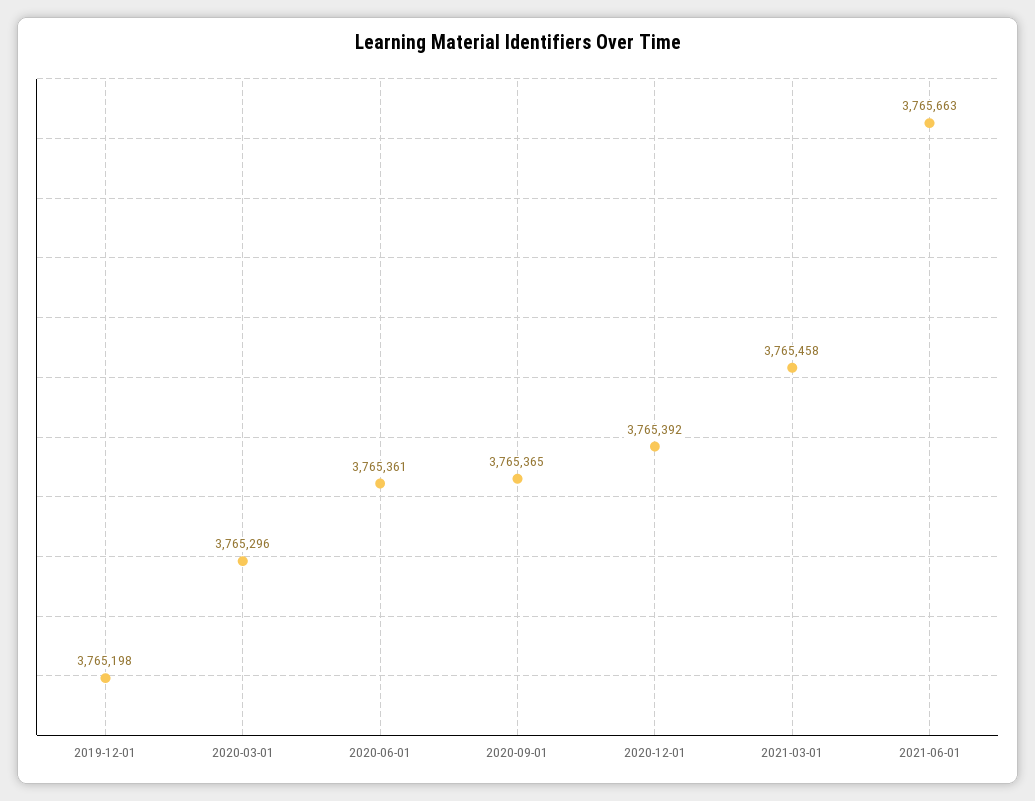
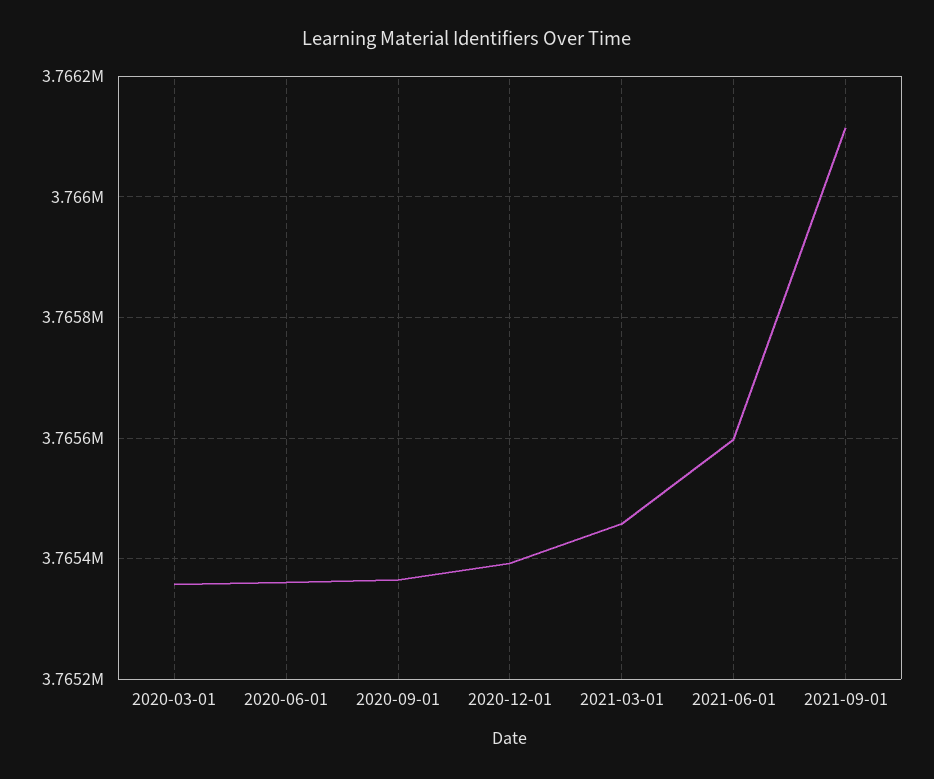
2019-12-01: 3765198 -> none
2020-03-01: 3765296 -> 3765360
2021-06-01: 3765663 -> 3765600
2021-09-01: none -> 3766120

